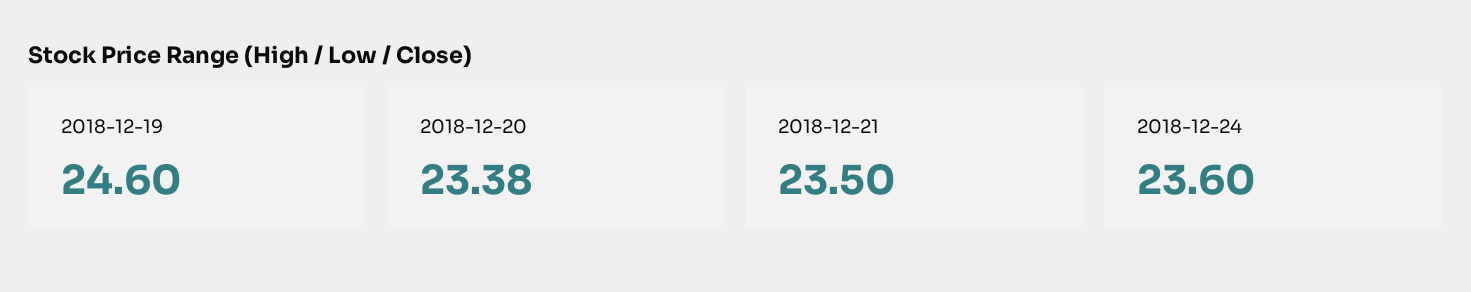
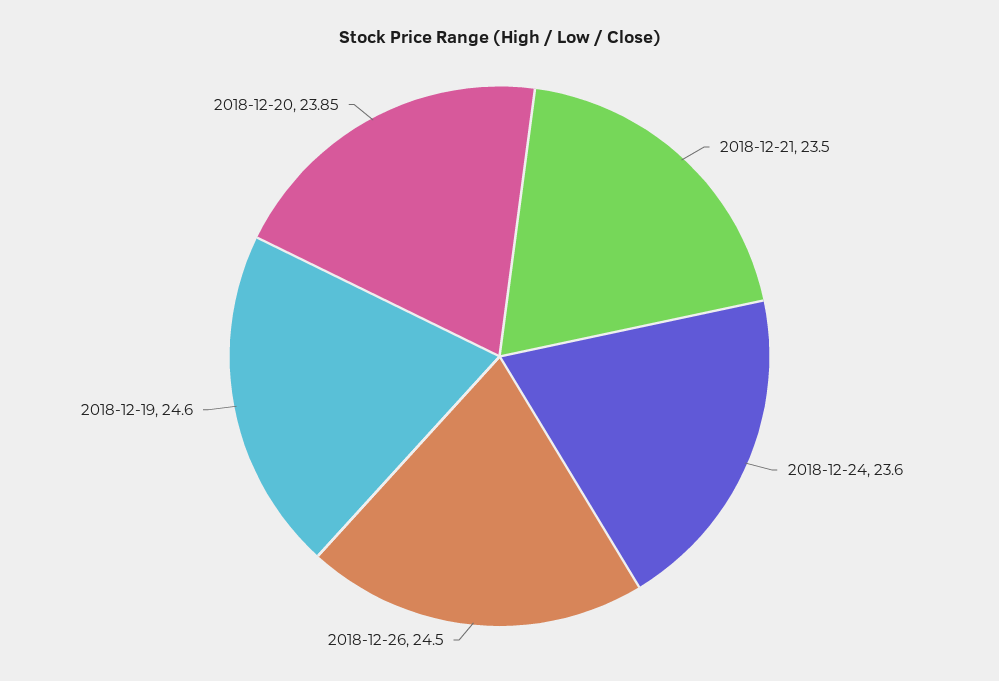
2018-12-20: 23.38 -> 23.85
2018-12-26: none -> 24.5

